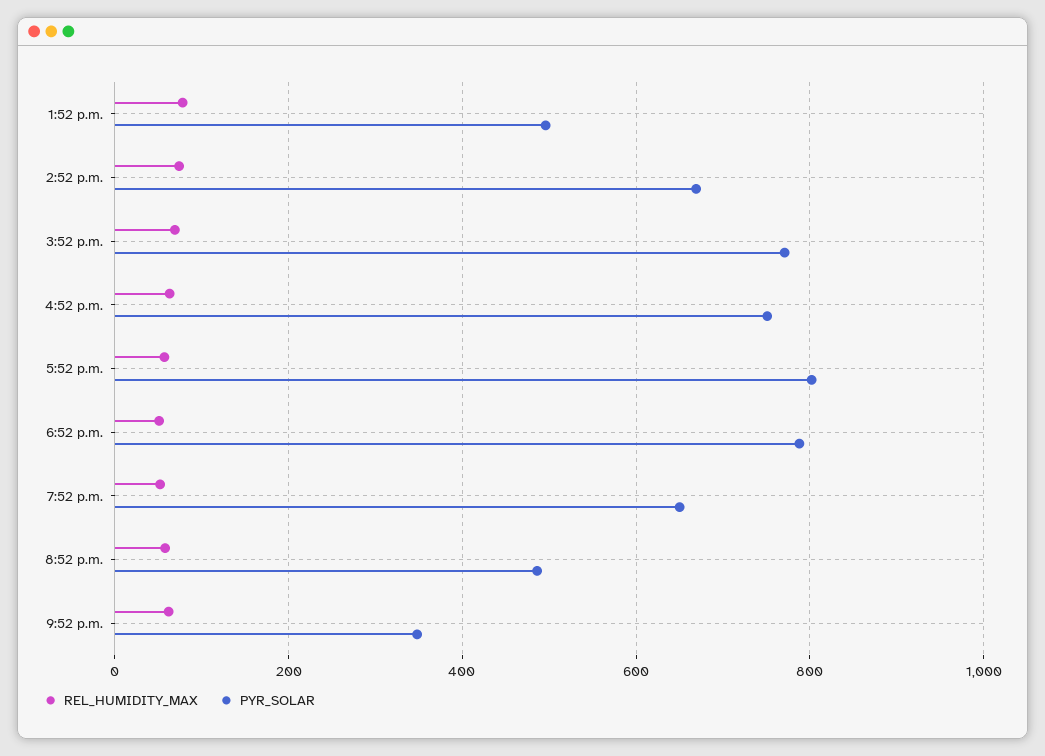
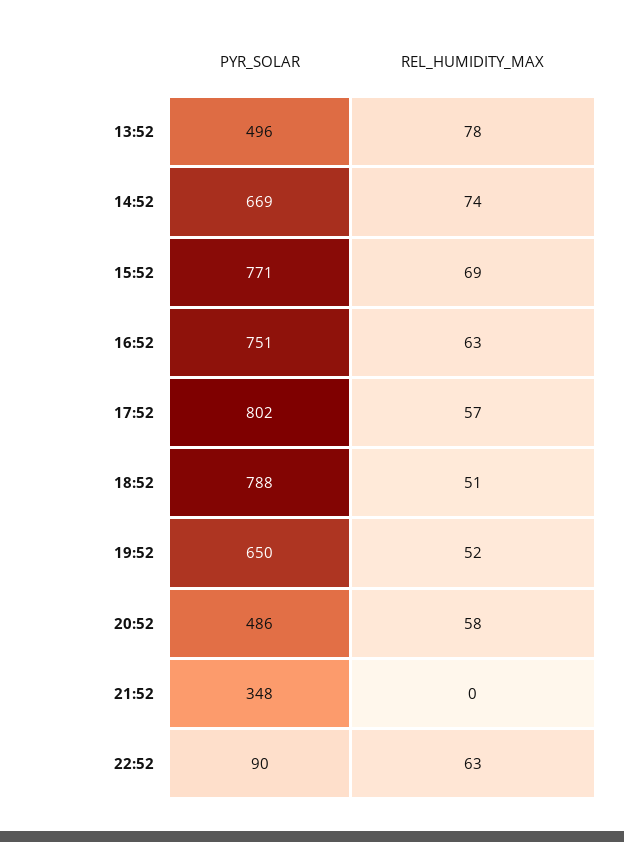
REL_HUMIDITY_MAX, 9:52 p.m.: 60 -> 0
PYR_SOLAR, 22:52: none -> 90
REL_HUMIDITY_MAX, 22:52: none -> 63

